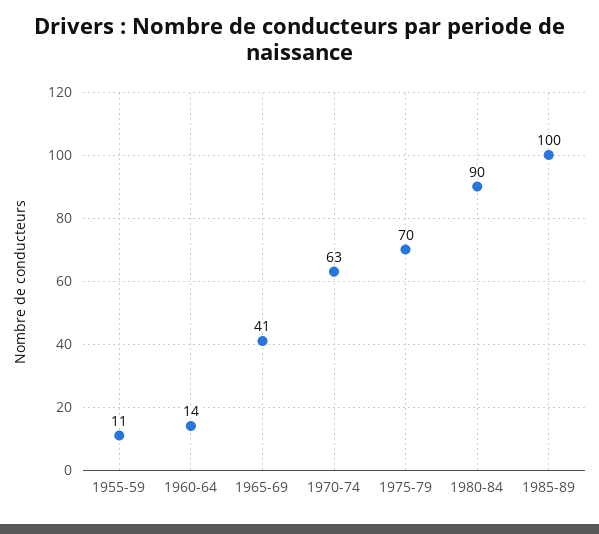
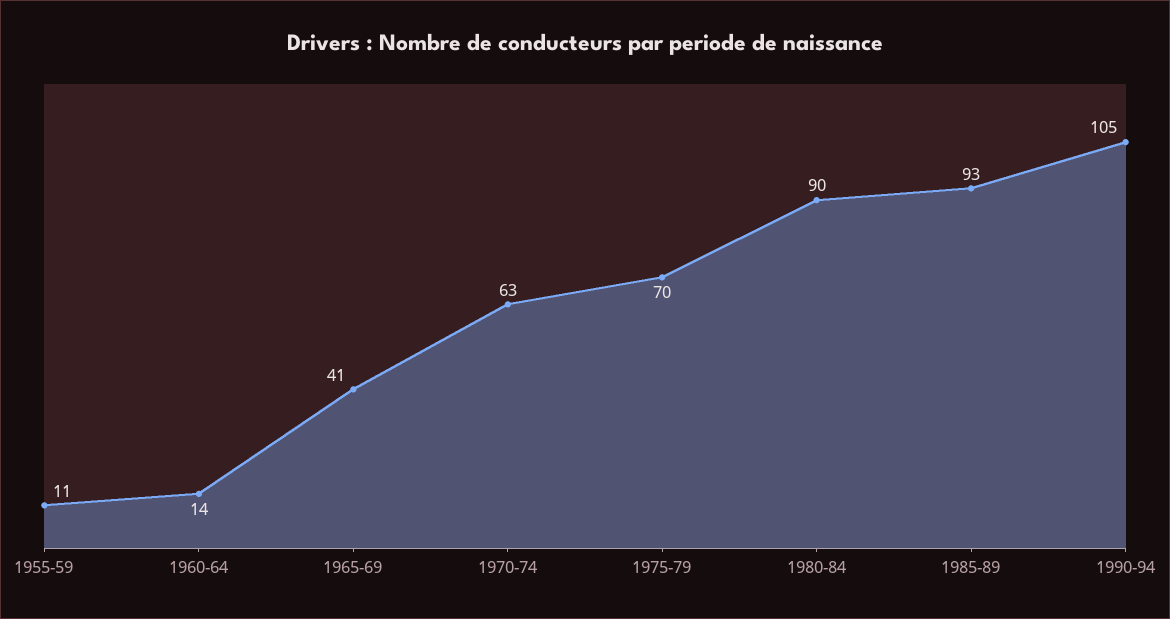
1985-89: 100 -> 93
1990-94: none -> 105

